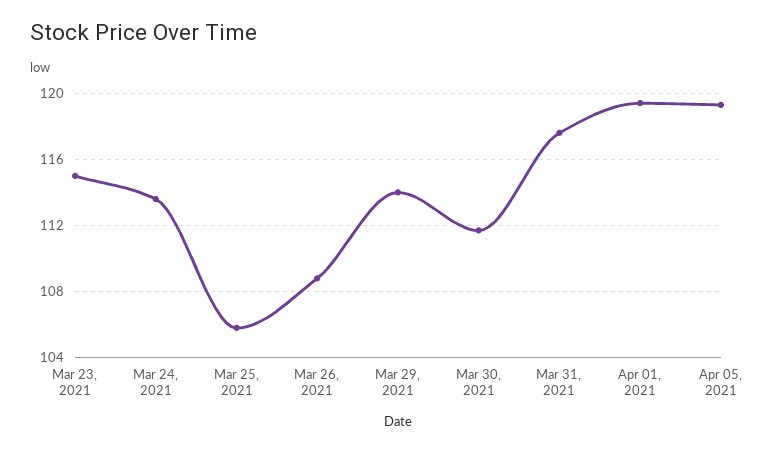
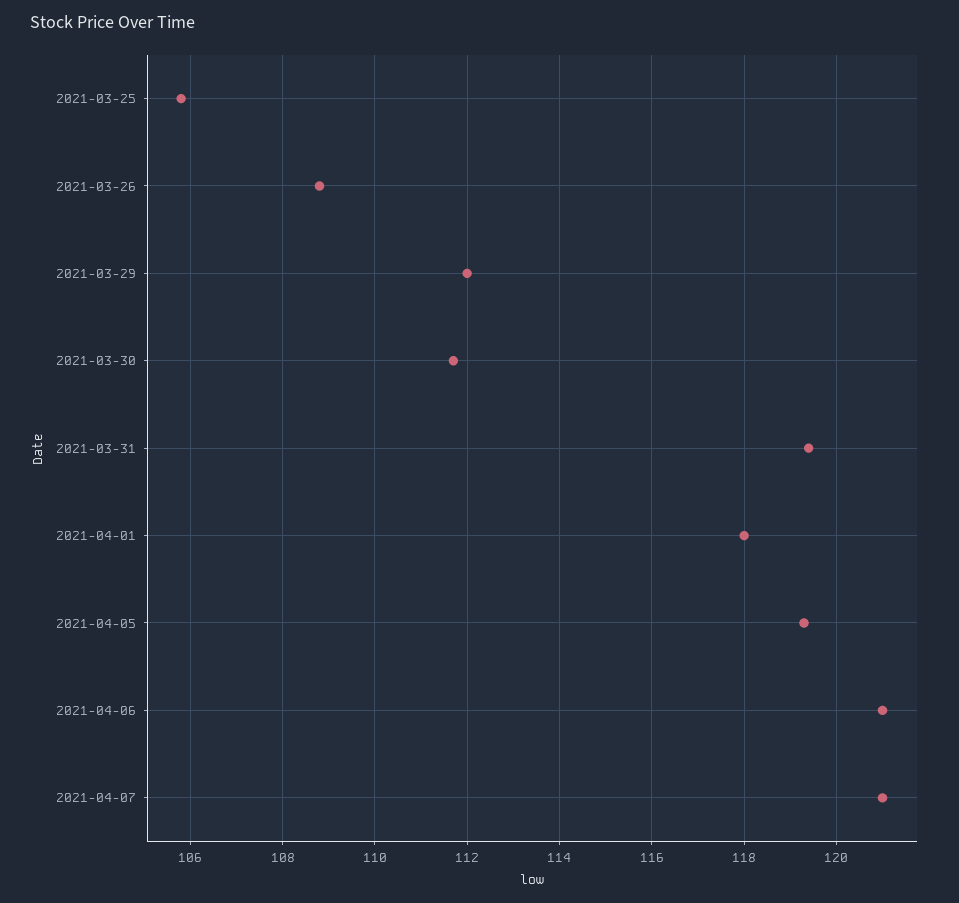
Mar 23, 2021: 115 -> none
Mar 24, 2021: 113.5 -> none
Mar 29, 2021: 114 -> 112
Mar 31, 2021: 117.5 -> 119.5
Apr 01, 2021: 119.5 -> 118
2021-04-06: none -> 121
2021-04-07: none -> 121

